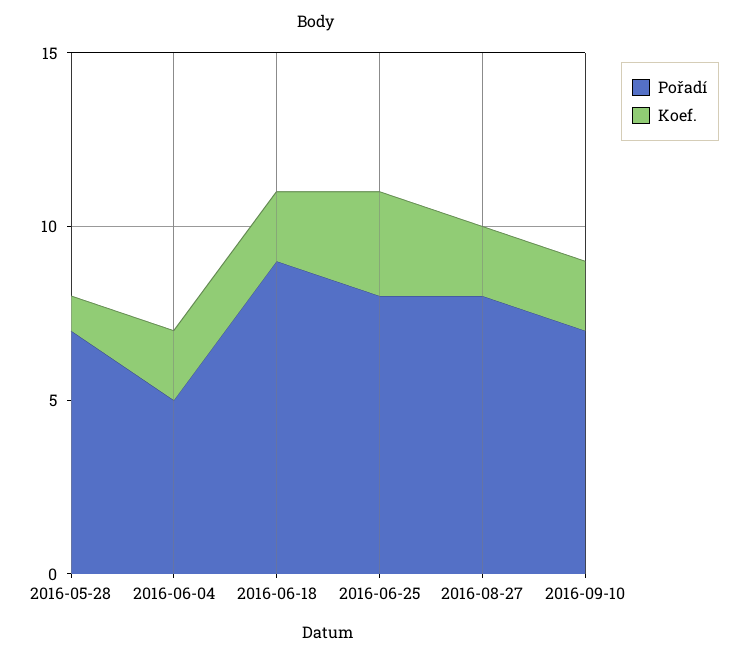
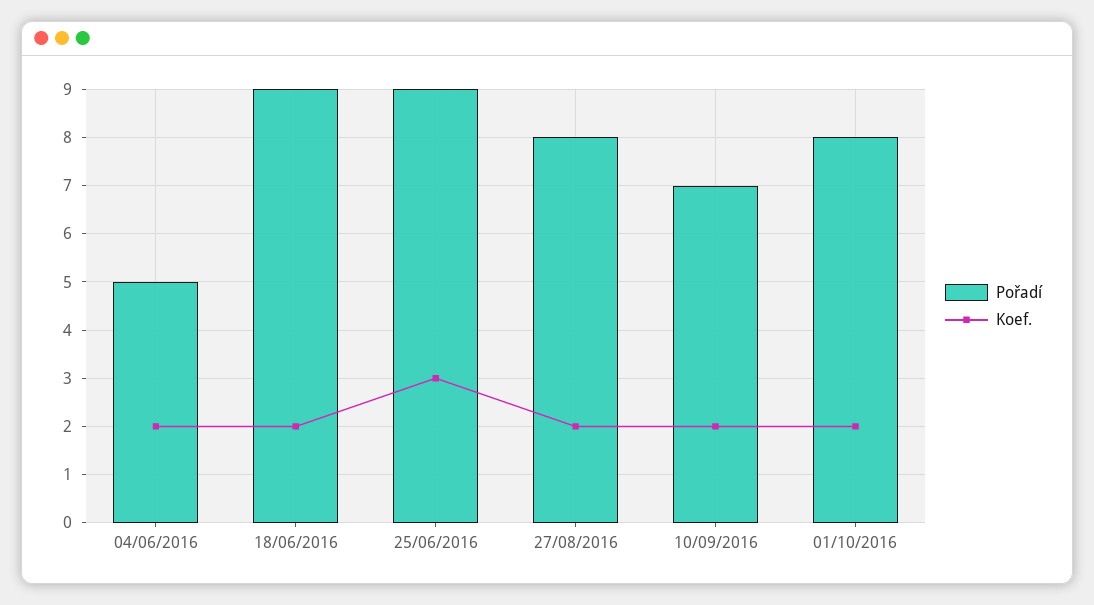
Pořadí, 2016-05-28: 7 -> none
Koef., 2016-05-28: 1 -> none
Pořadí, 2016-06-25: 8 -> 9
Pořadí, 01/10/2016: none -> 8
Koef., 01/10/2016: none -> 2

